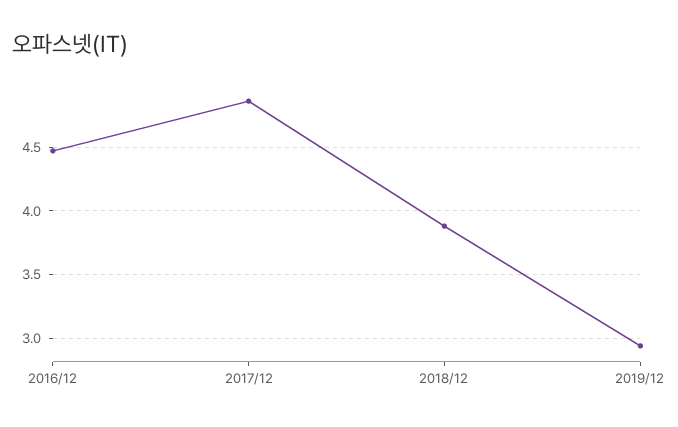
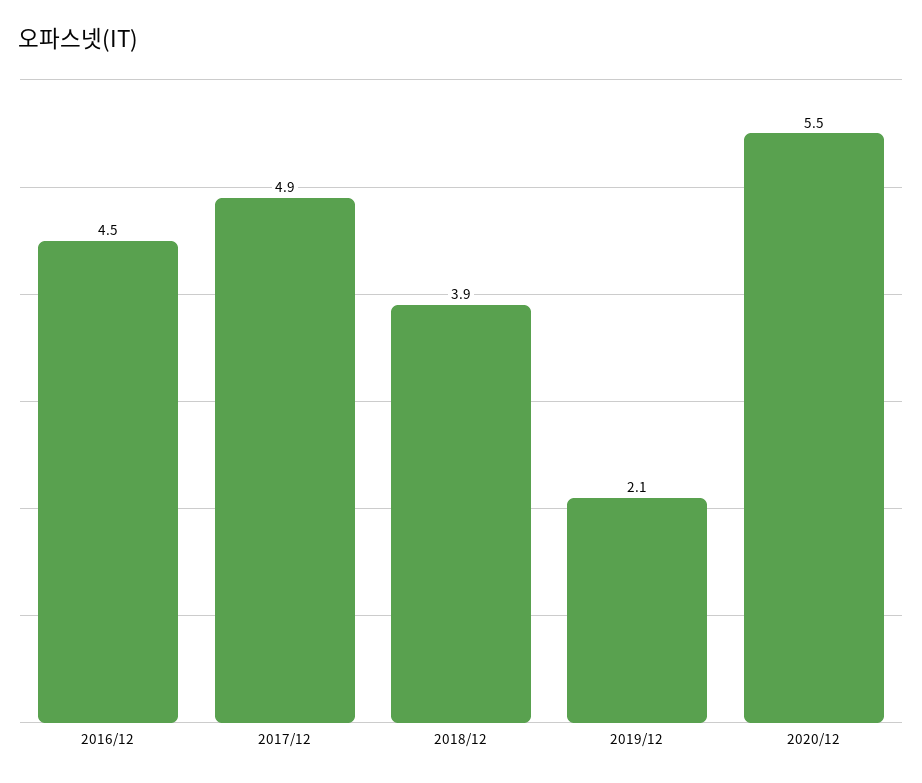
2019/12: 2.95 -> 2.1
2020/12: none -> 5.5

